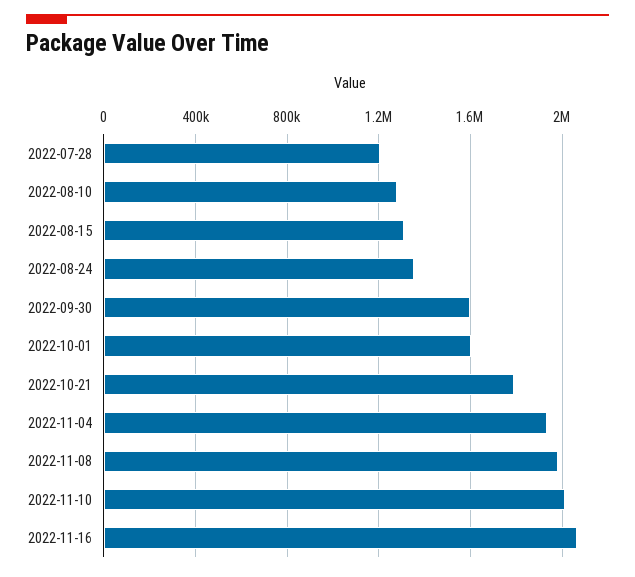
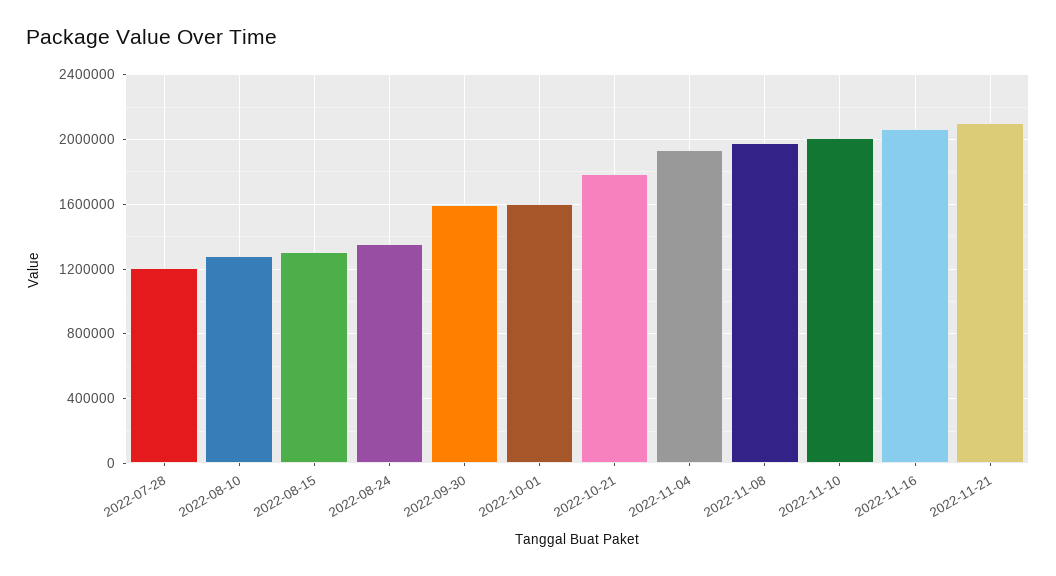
2022-11-21: none -> 2100000

